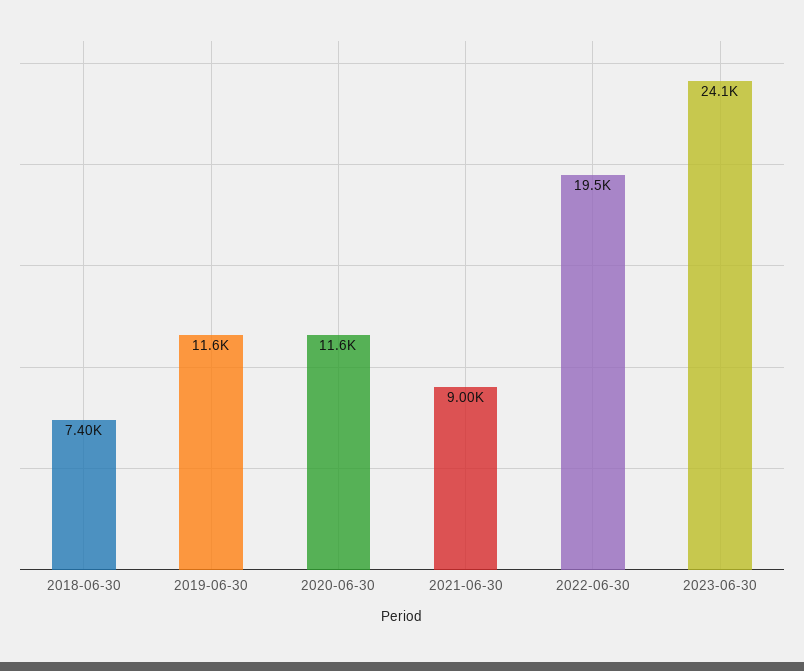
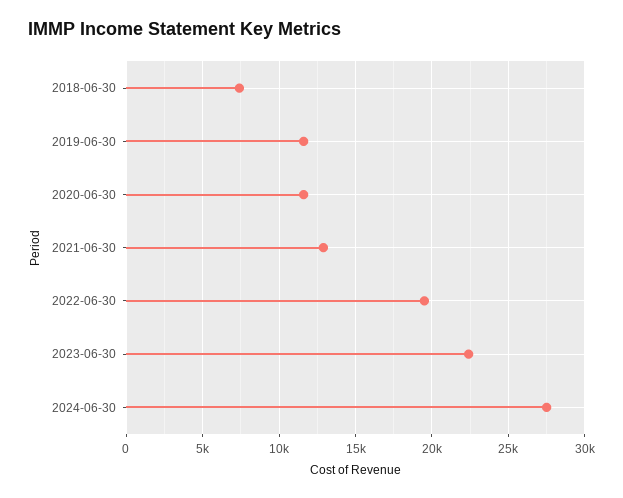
2021-06-30: 9000 -> 13000
2023-06-30: 24100 -> 22500
2024-06-30: none -> 27500

